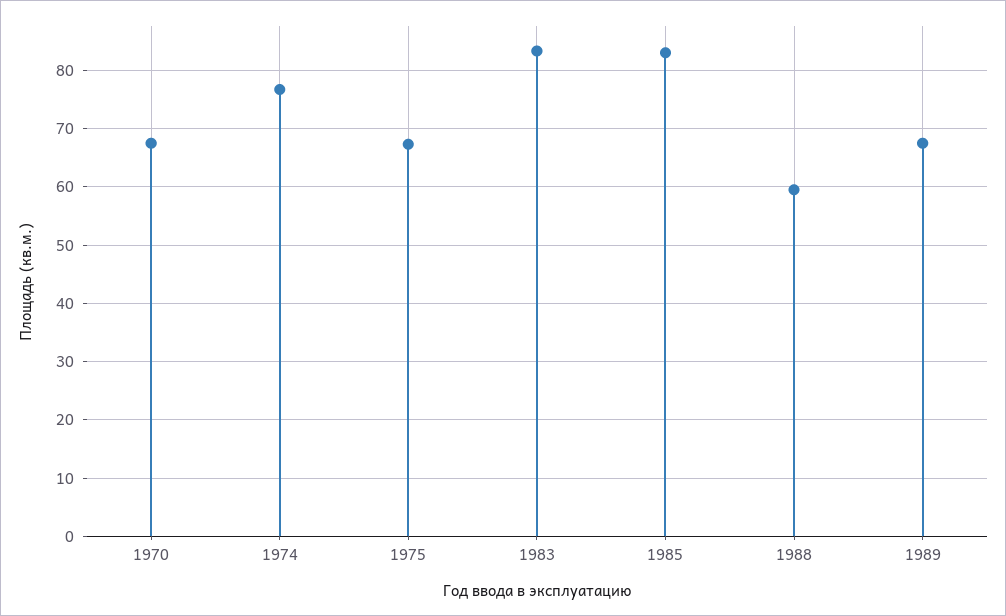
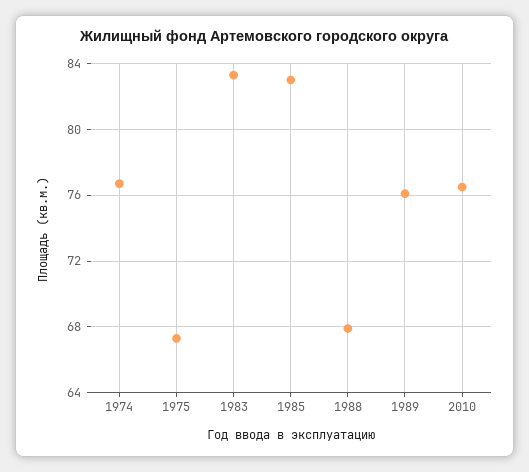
1970: 68 -> none
1988: 60 -> 68
1989: 68 -> 76
2010: none -> 76.5

